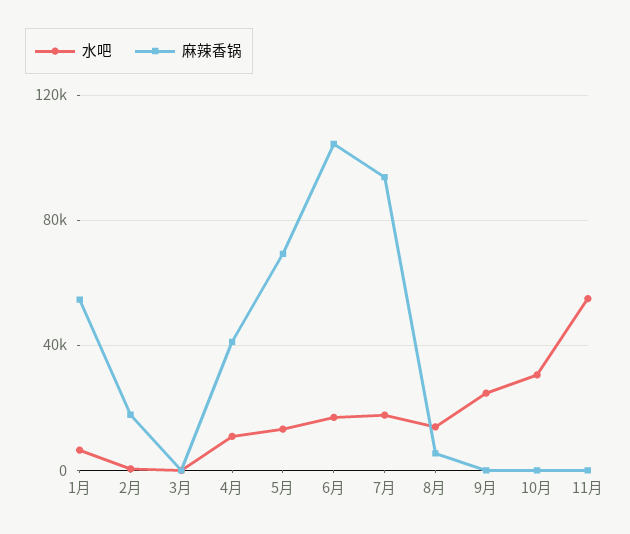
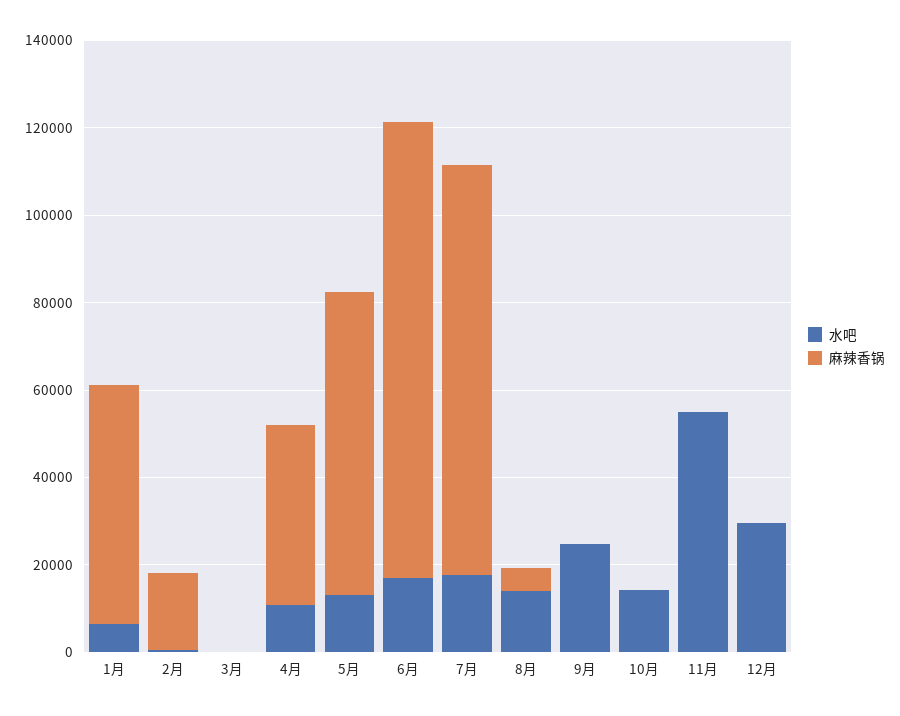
水吧, 10月: 30000 -> 15000
水吧, 12月: none -> 30000
麻辣香锅, 12月: none -> 0

